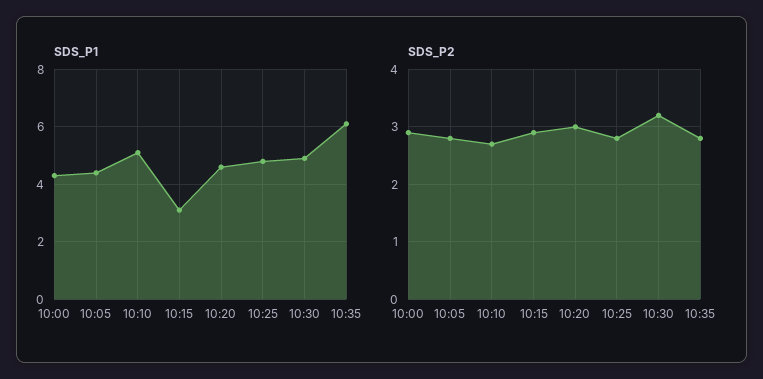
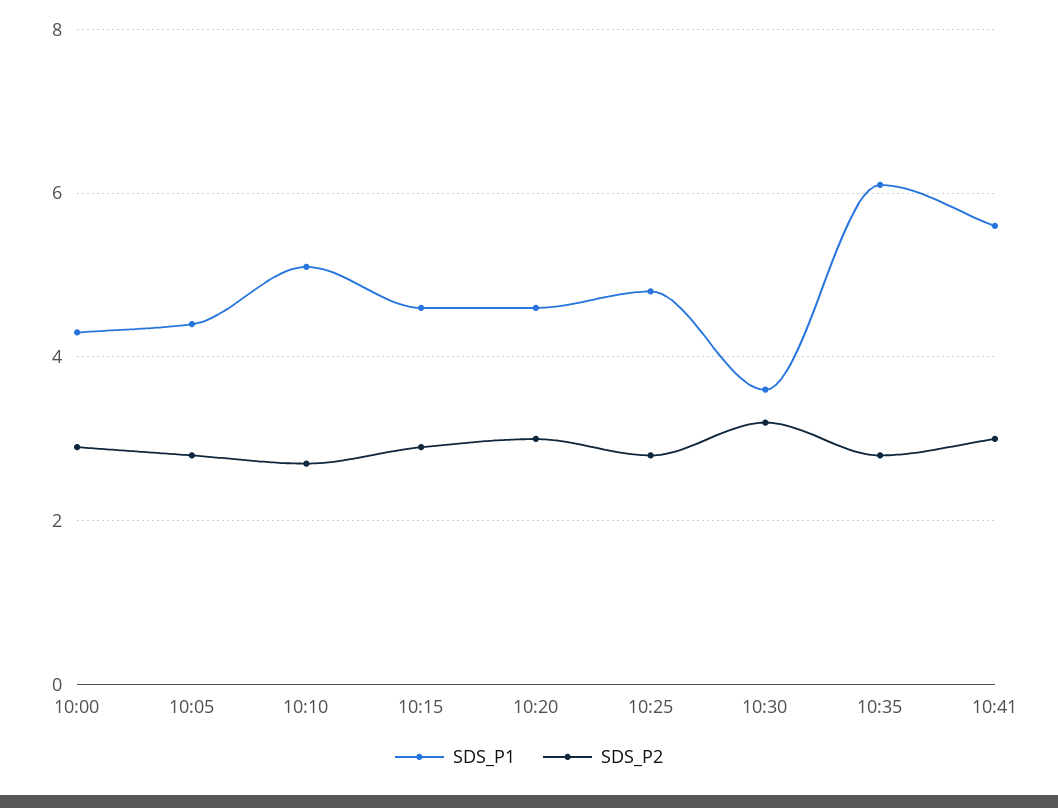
SDS_P1, 10:15: 3 -> 4.5
SDS_P1, 10:30: 5 -> 3.5
SDS_P1, 10:41: none -> 5.5
SDS_P2, 10:41: none -> 3

